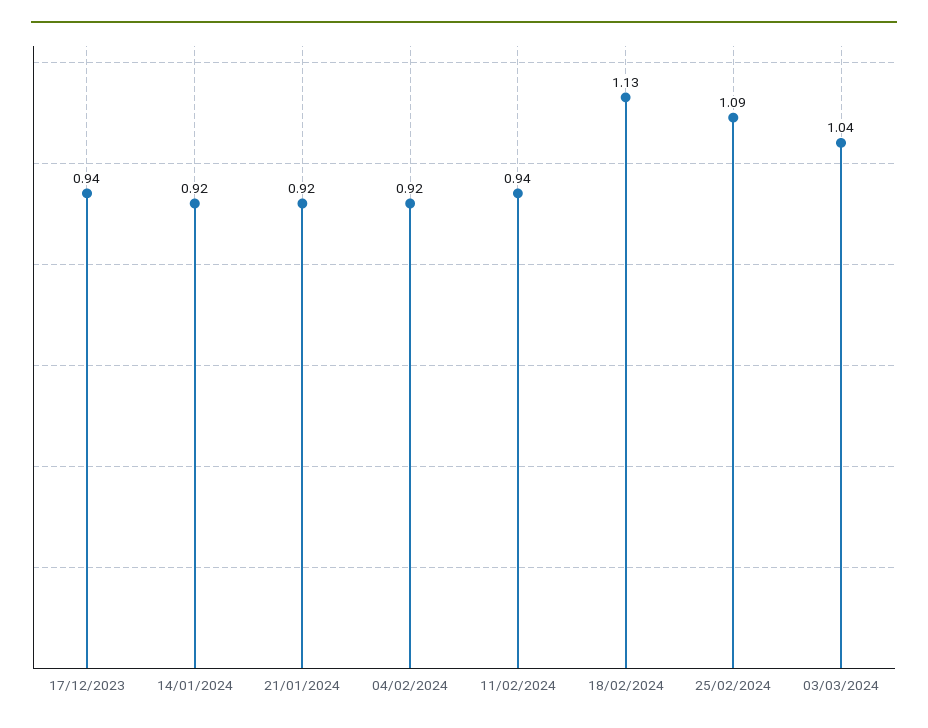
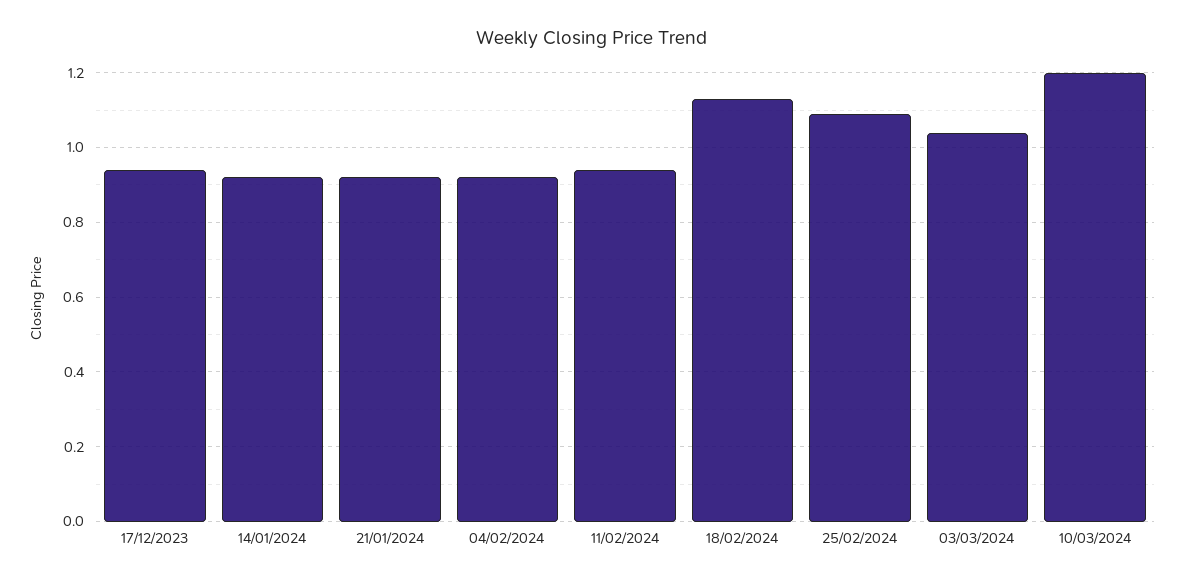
10/03/2024: none -> 1.2

